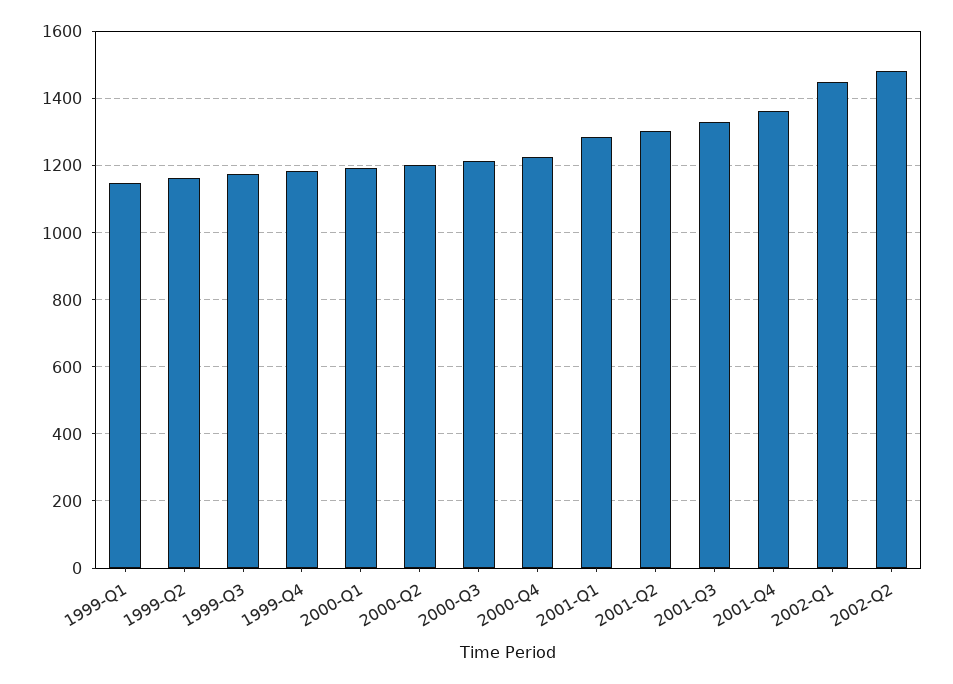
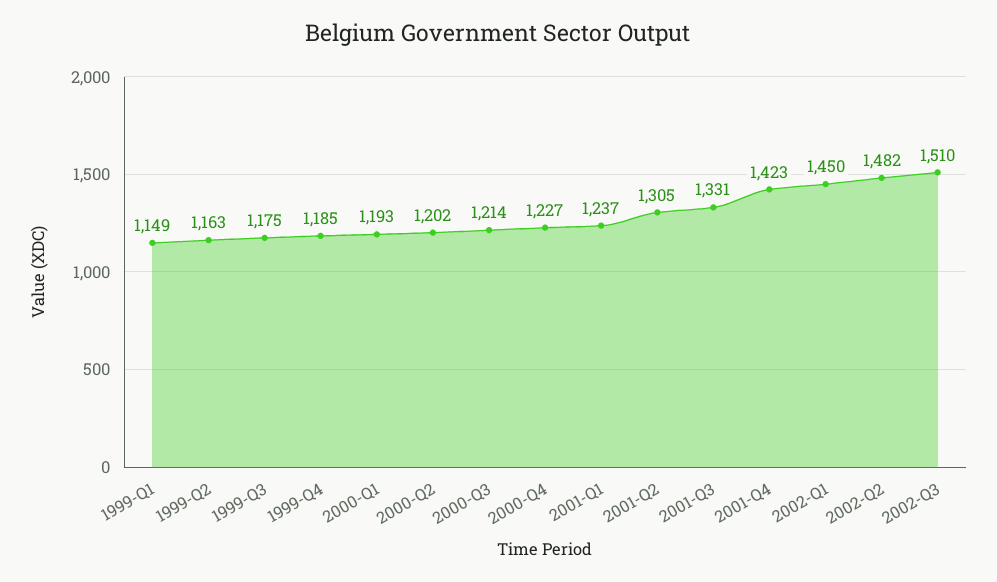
2001-Q1: 1280 -> 1237
2001-Q4: 1360 -> 1423
2002-Q3: none -> 1510

